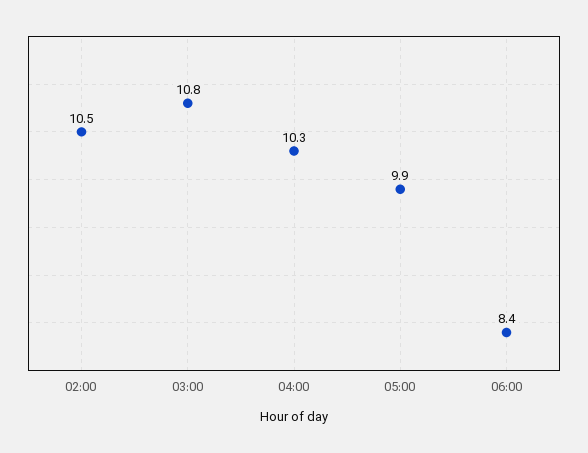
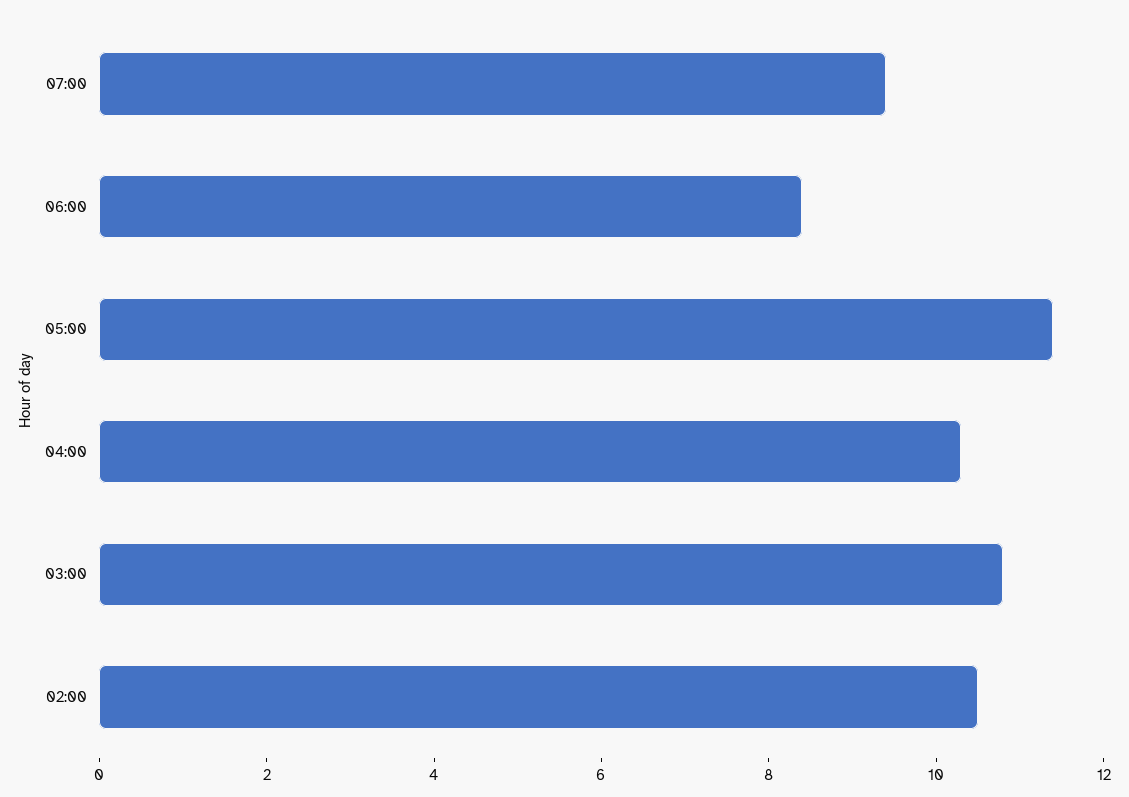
05:00: 9.9 -> 11.5
07:00: none -> 9.5

